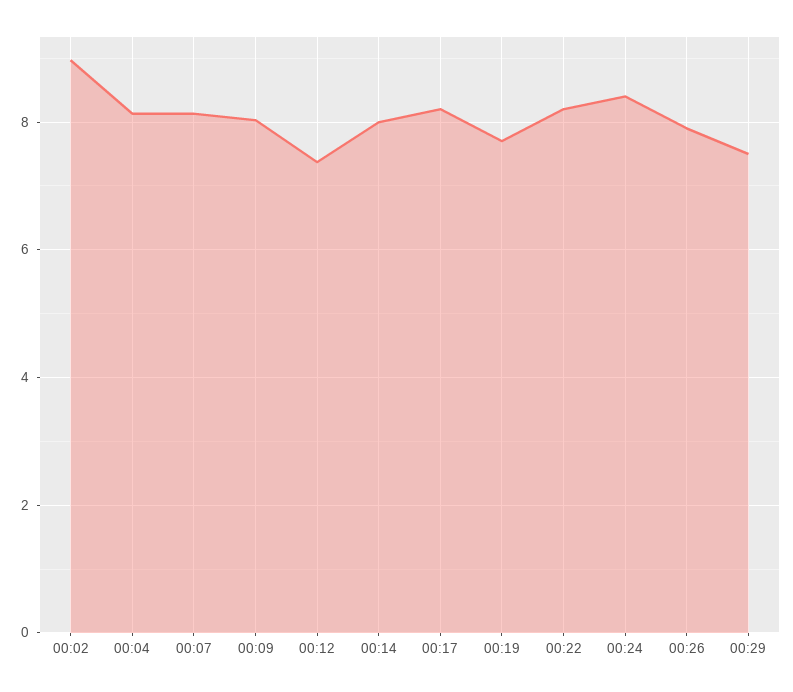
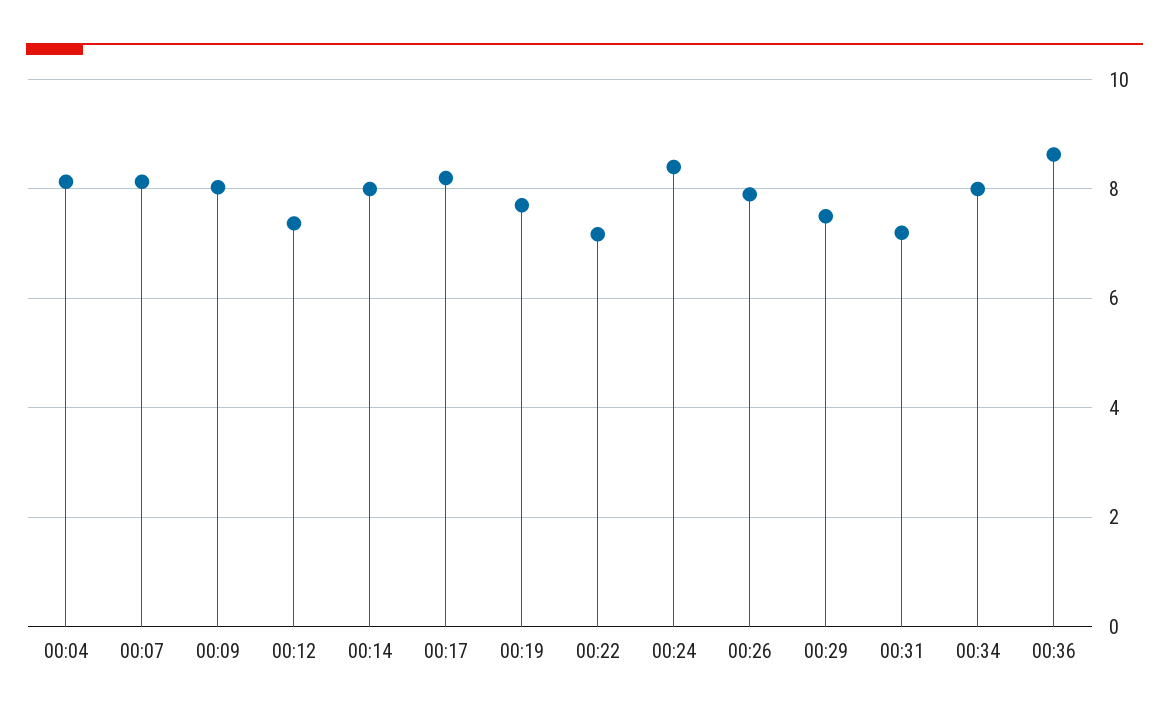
00:02: 9 -> none
00:22: 8.2 -> 7.2
00:31: none -> 7.2
00:34: none -> 8
00:36: none -> 8.6

